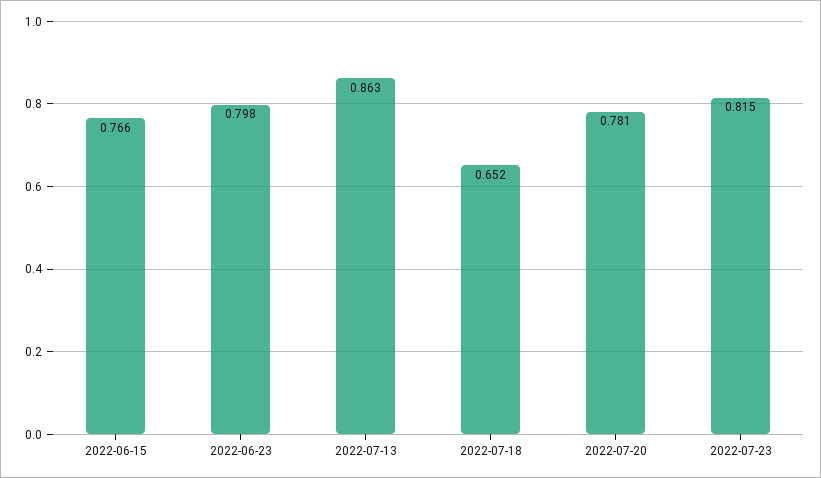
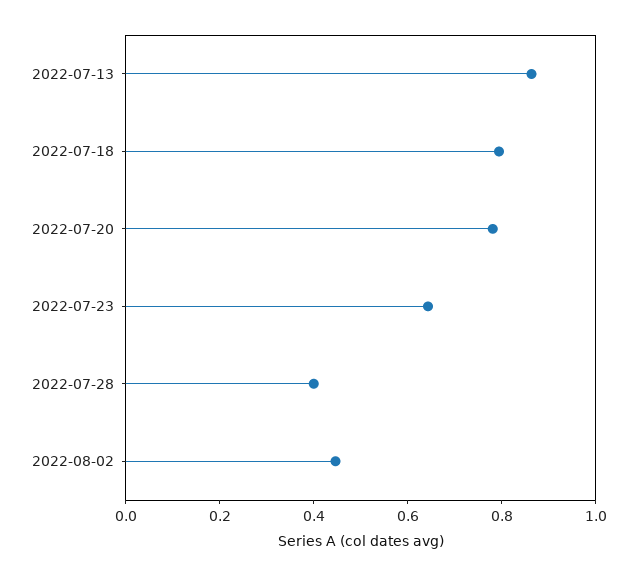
2022-06-15: 0.766 -> none
2022-06-23: 0.798 -> none
2022-07-18: 0.652 -> 0.8
2022-07-23: 0.815 -> 0.65
2022-07-28: none -> 0.4
2022-08-02: none -> 0.45

